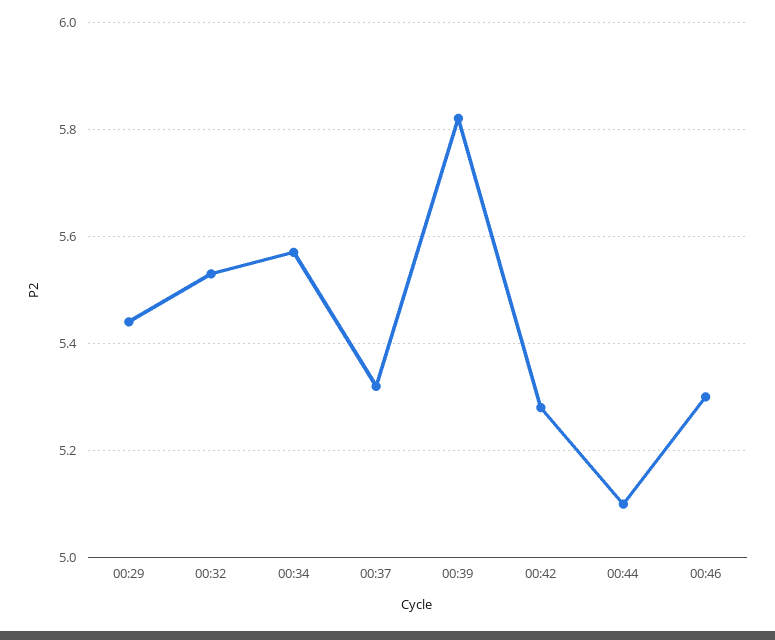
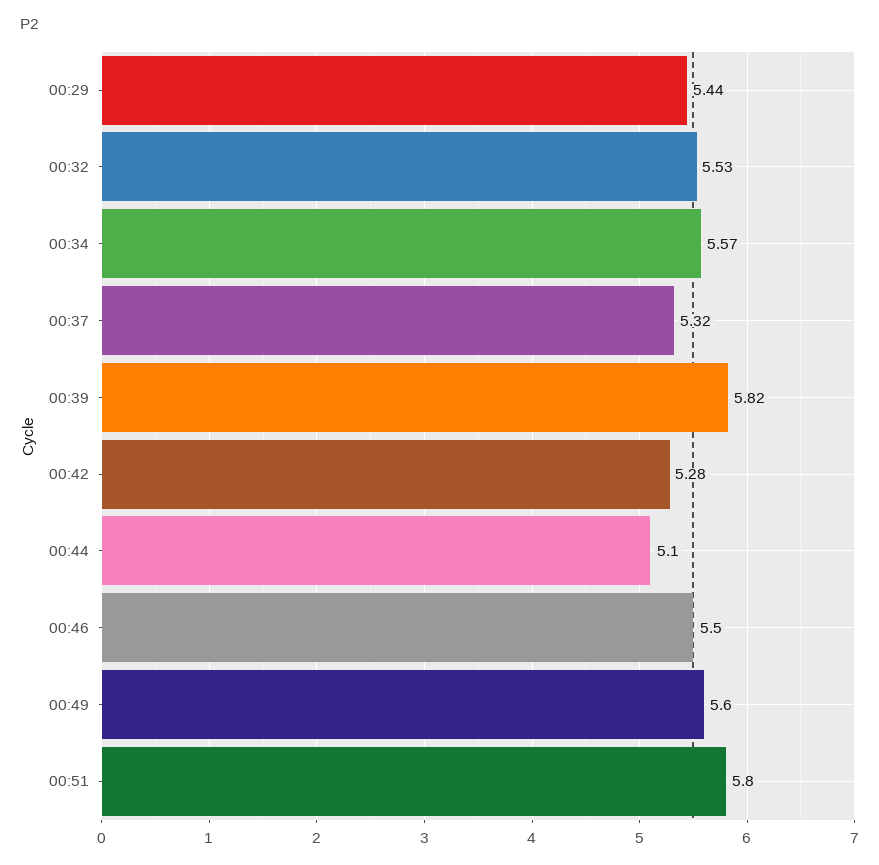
00:46: 5.3 -> 5.5
00:49: none -> 5.6
00:51: none -> 5.8

